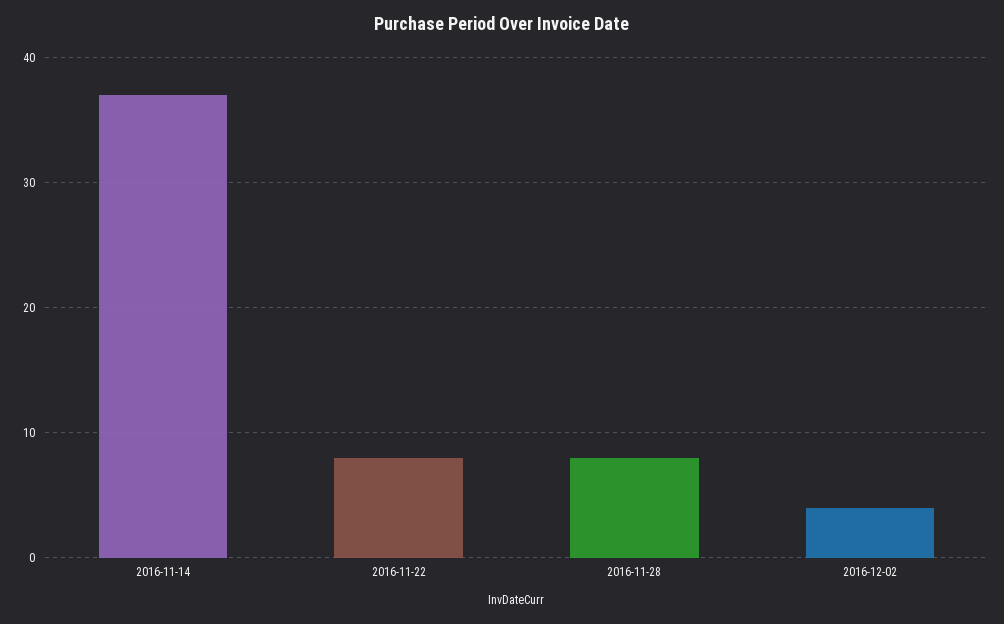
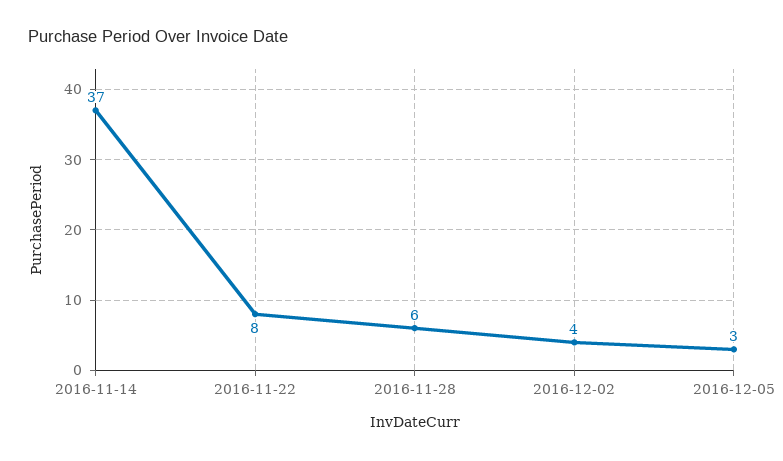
2016-11-28: 8 -> 6
2016-12-05: none -> 3

